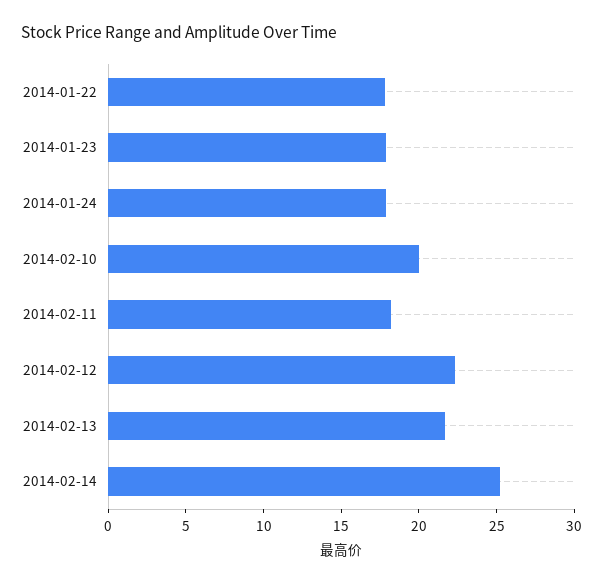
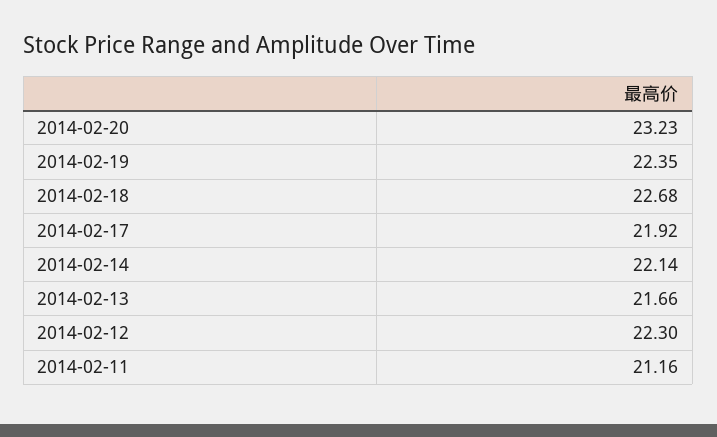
2014-01-22: 18 -> none
2014-01-23: 18 -> none
2014-01-24: 18 -> none
2014-02-10: 20 -> none
2014-02-11: 18 -> 21.16
2014-02-14: 25 -> 22.14
2014-02-20: none -> 23.23
2014-02-19: none -> 22.35
2014-02-18: none -> 22.68
2014-02-17: none -> 21.92

